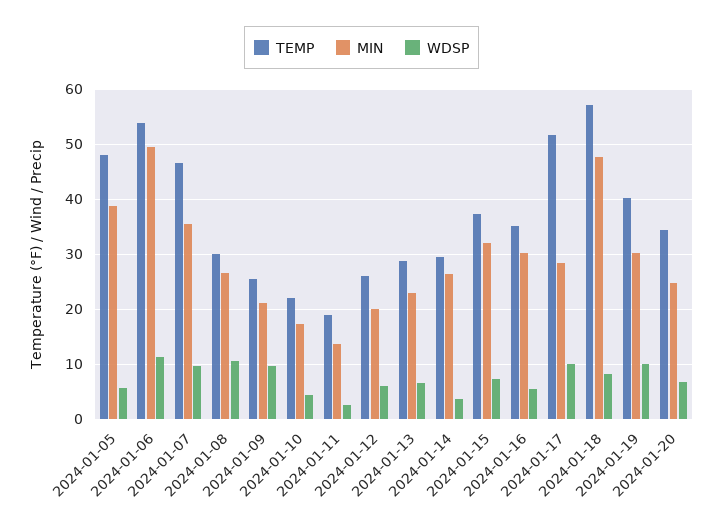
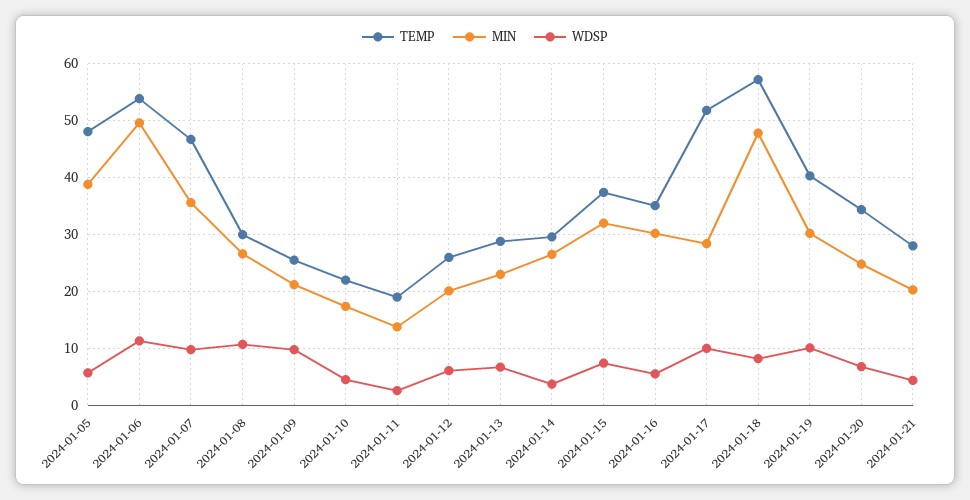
TEMP, 2024-01-21: none -> 28
MIN, 2024-01-21: none -> 20
WDSP, 2024-01-21: none -> 4

